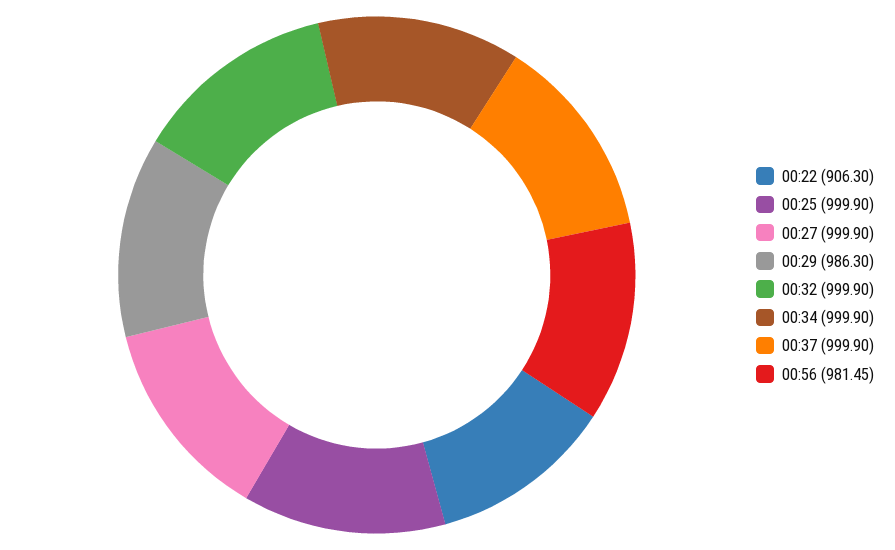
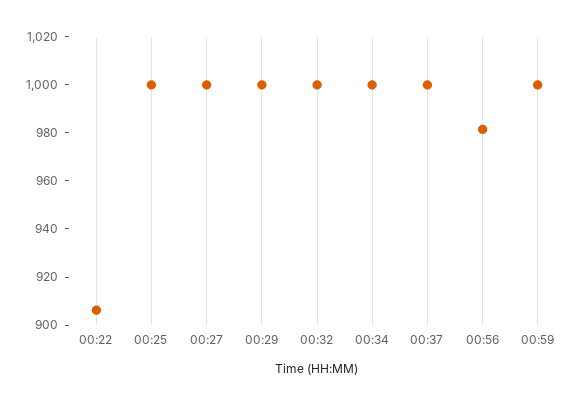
00:29: 986.3 -> 1000
00:59: none -> 1000

